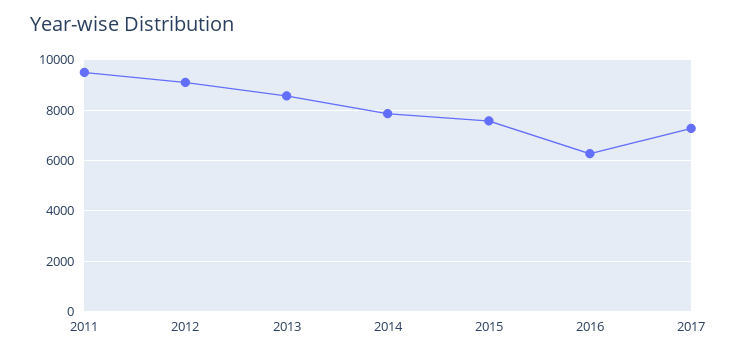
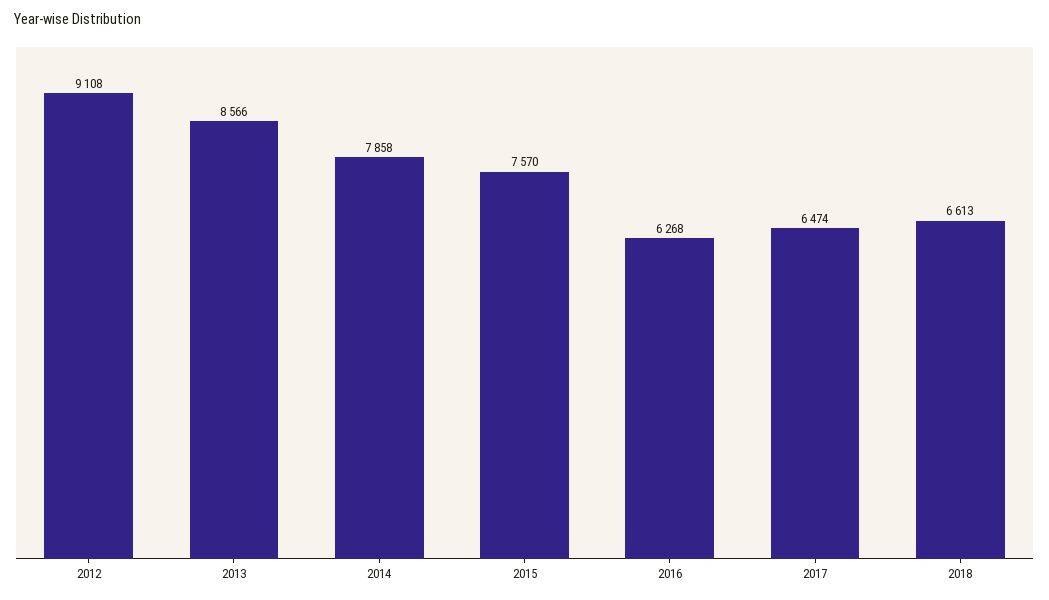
2011: 9500 -> none
2017: 7250 -> 6474
2018: none -> 6613

